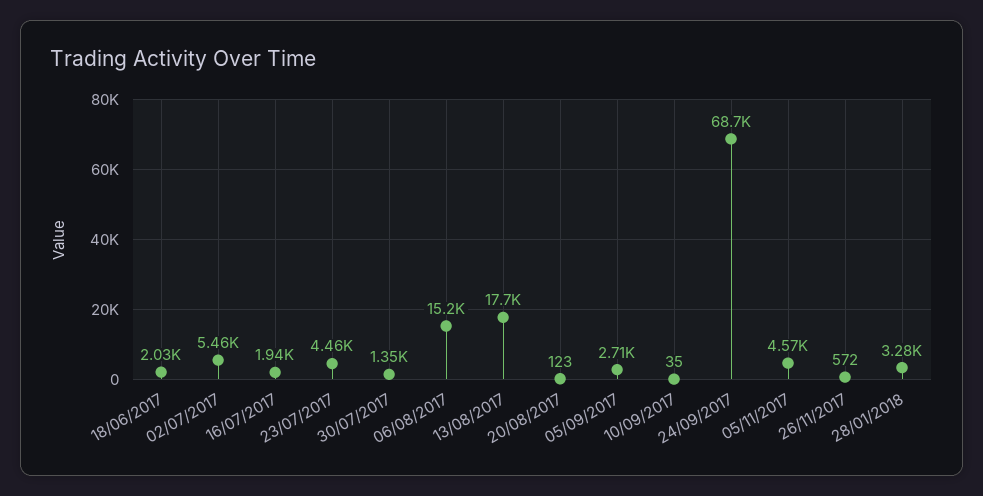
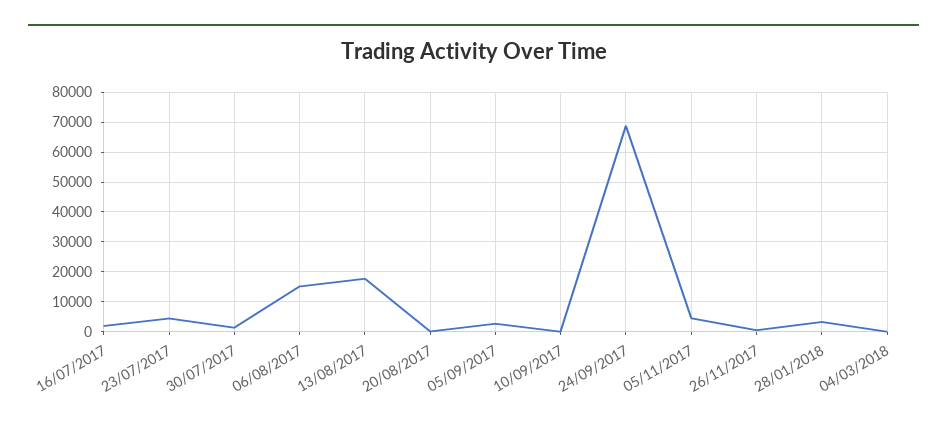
18/06/2017: 2030 -> none
02/07/2017: 5460 -> none
04/03/2018: none -> 0

